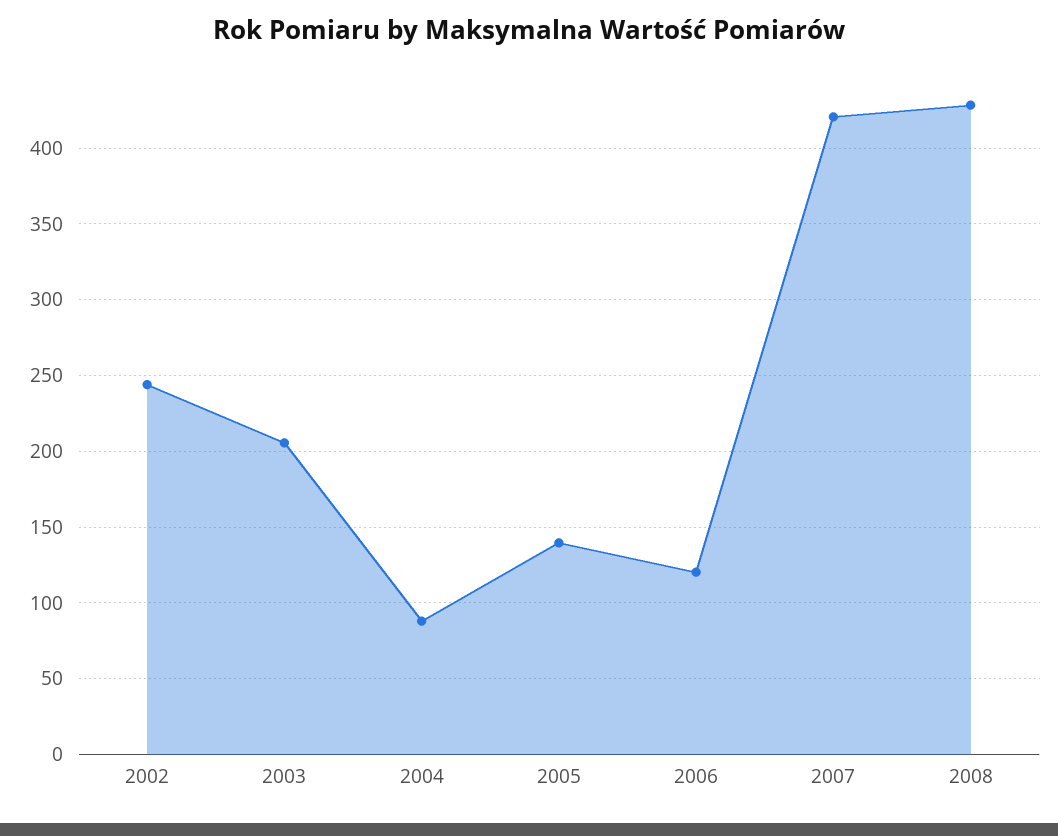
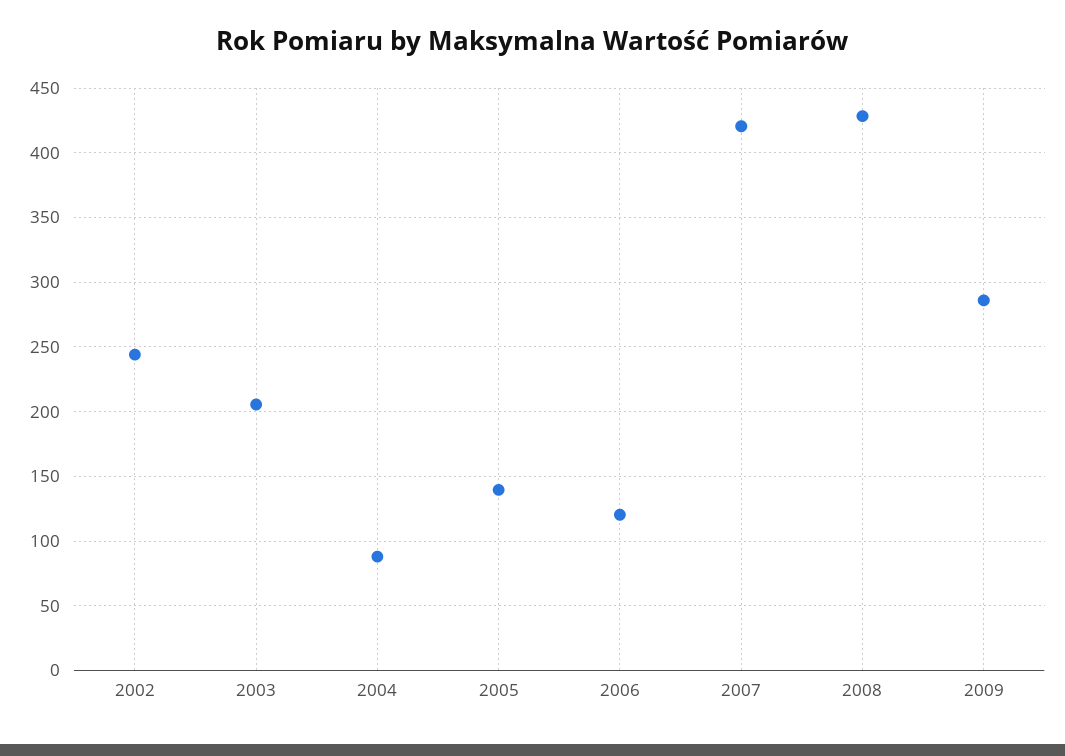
2009: none -> 285

